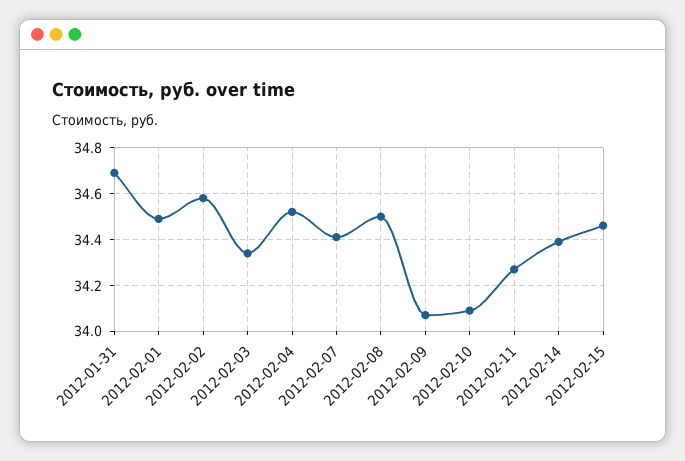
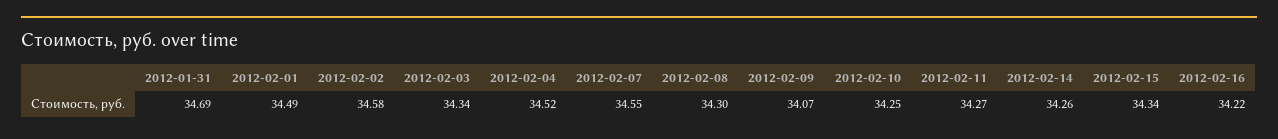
2012-02-07: 34.4 -> 34.55
2012-02-08: 34.5 -> 34.3
2012-02-10: 34.1 -> 34.25
2012-02-14: 34.4 -> 34.26
2012-02-15: 34.45 -> 34.34
2012-02-16: none -> 34.22

